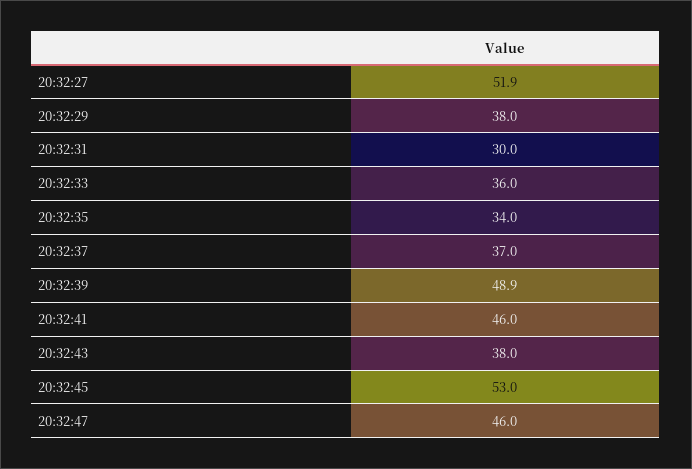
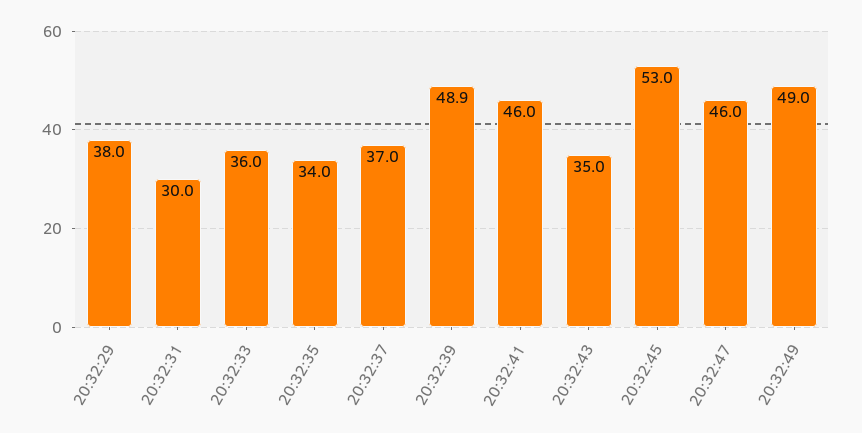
20:32:27: 51.9 -> none
20:32:43: 38 -> 35
20:32:49: none -> 49

